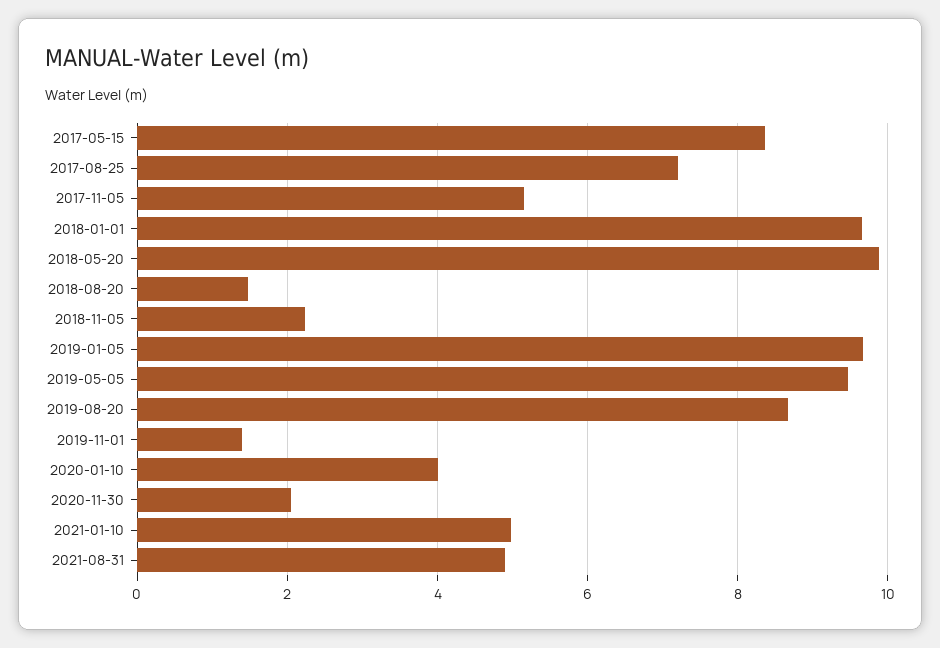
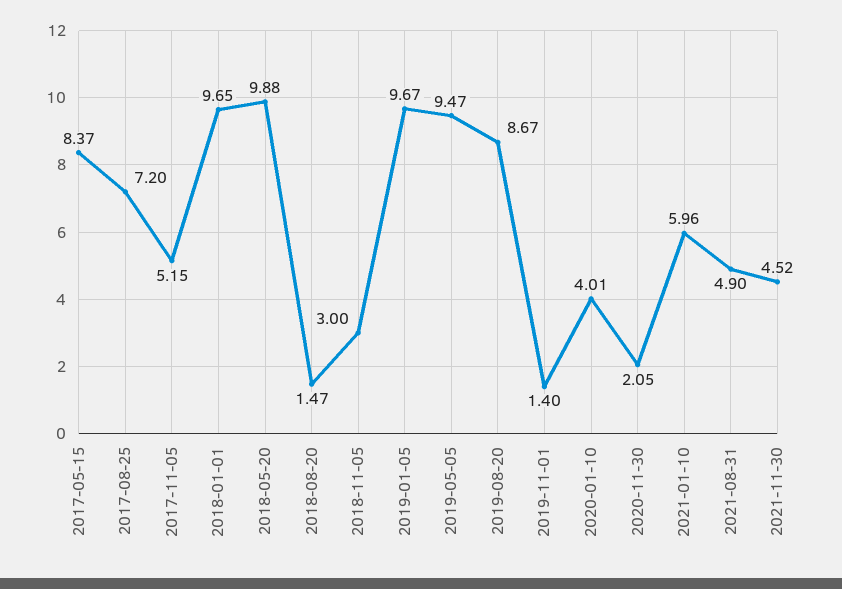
2018-11-05: 2.2 -> 3
2021-01-10: 5 -> 5.96
2021-11-30: none -> 4.52

